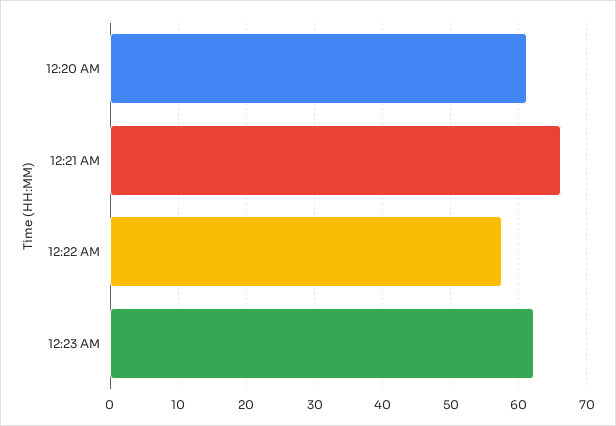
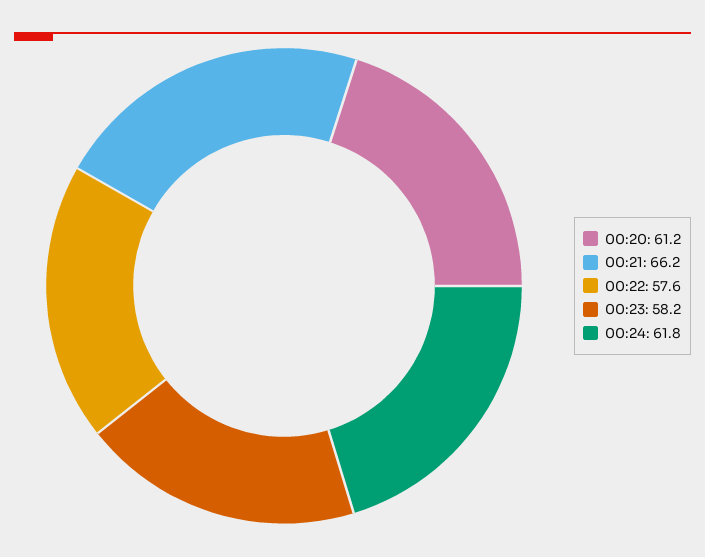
12:23 AM: 62 -> 58.2
00:24: none -> 61.8

